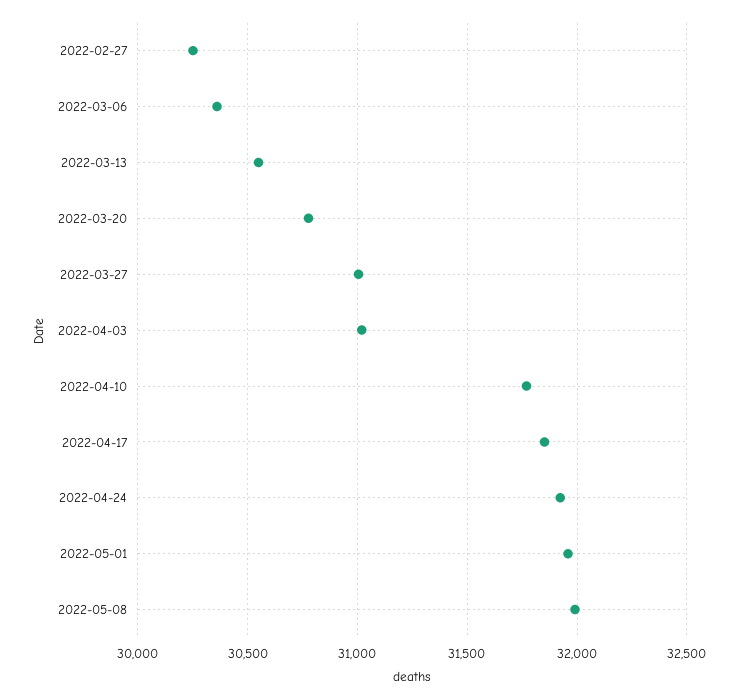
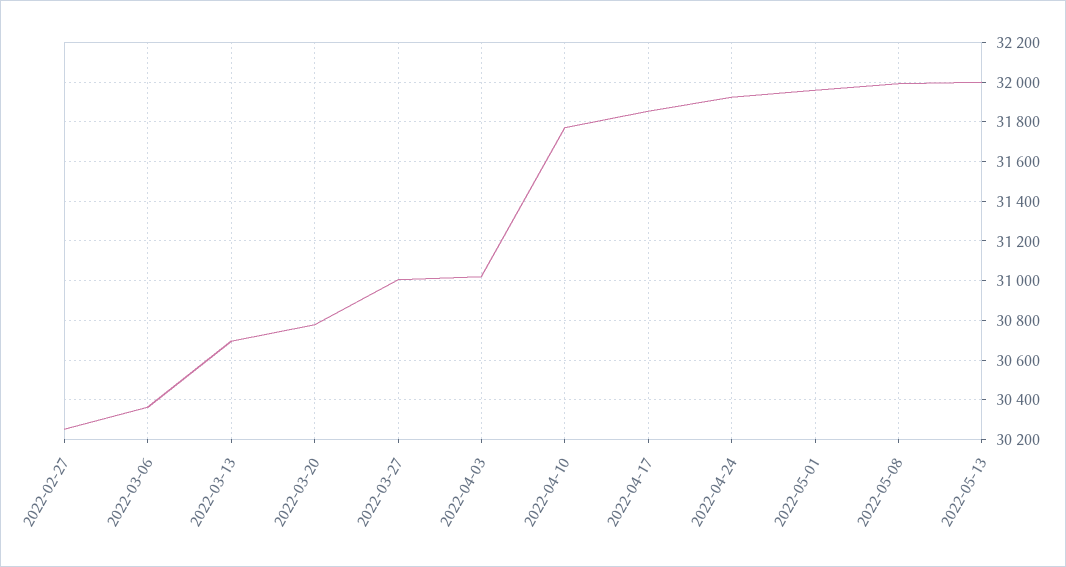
2022-03-13: 30550 -> 30700
2022-05-13: none -> 32000

